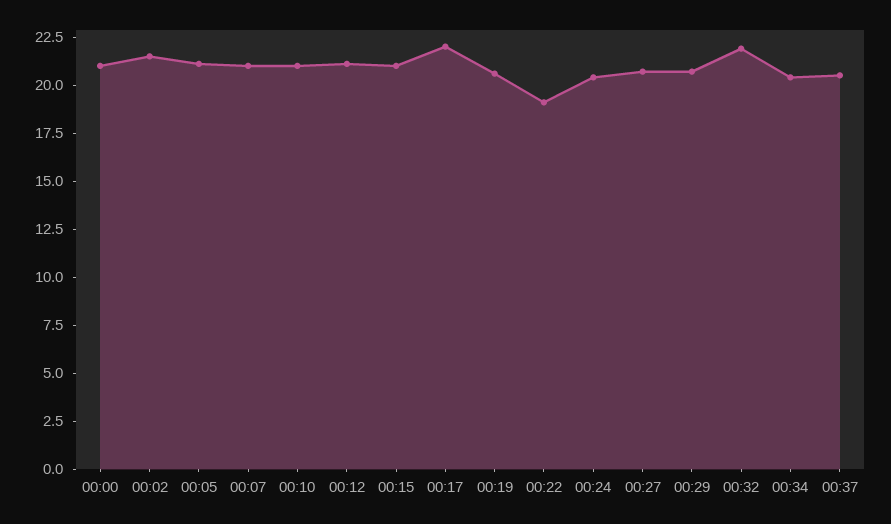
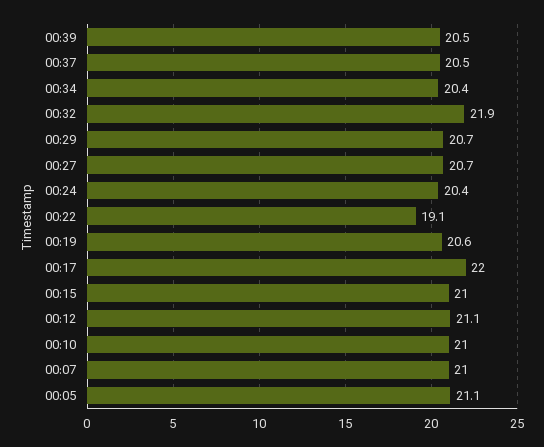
00:00: 21 -> none
00:02: 21.5 -> none
00:39: none -> 20.5

